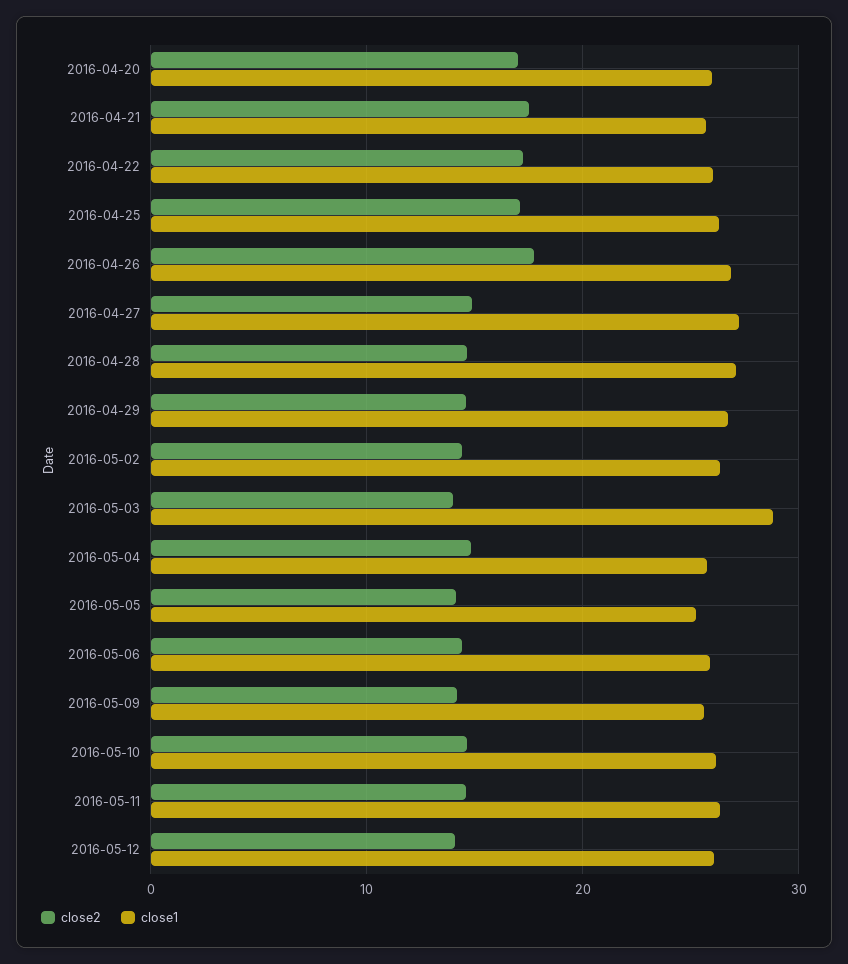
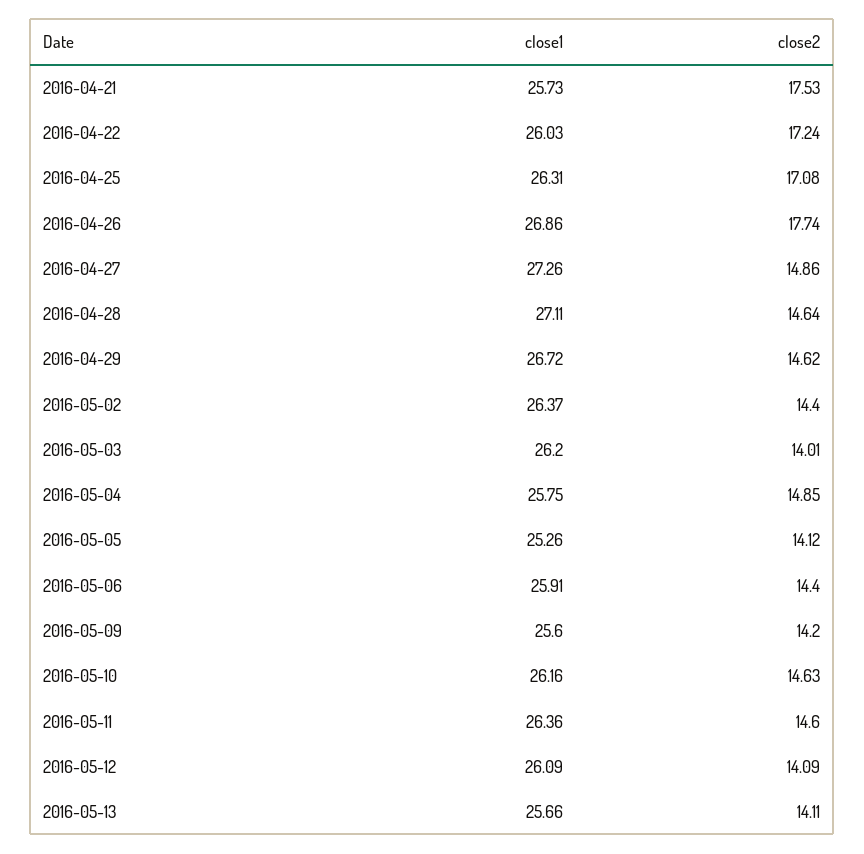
close2, 2016-04-20: 17 -> none
close1, 2016-04-20: 26 -> none
close1, 2016-05-03: 29 -> 26.2
close1, 2016-05-13: none -> 25.66
close2, 2016-05-13: none -> 14.11

